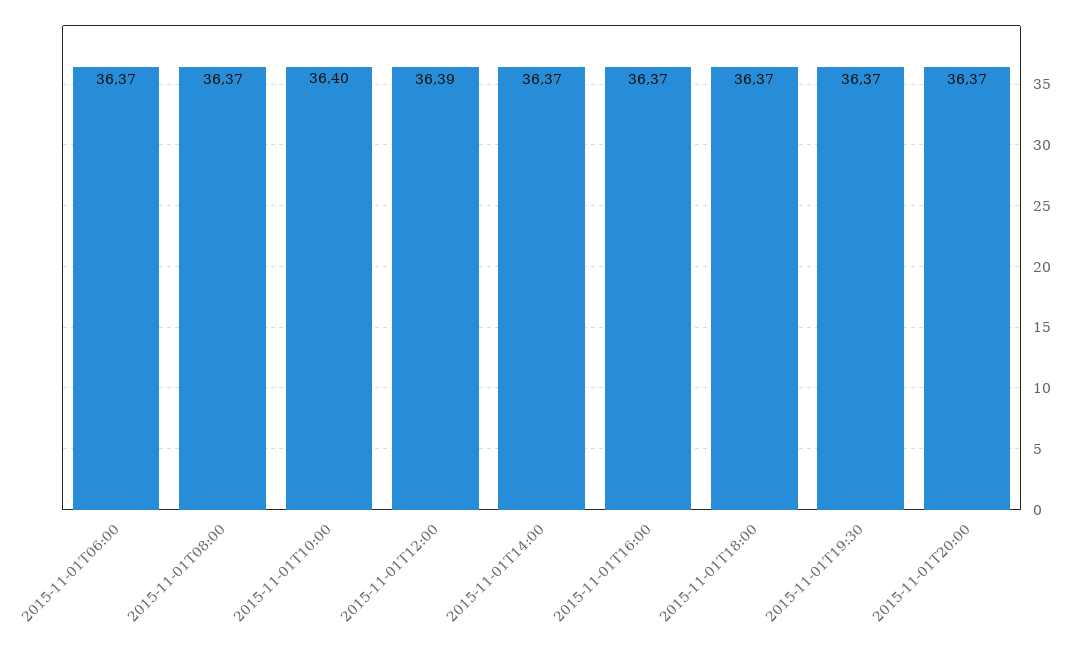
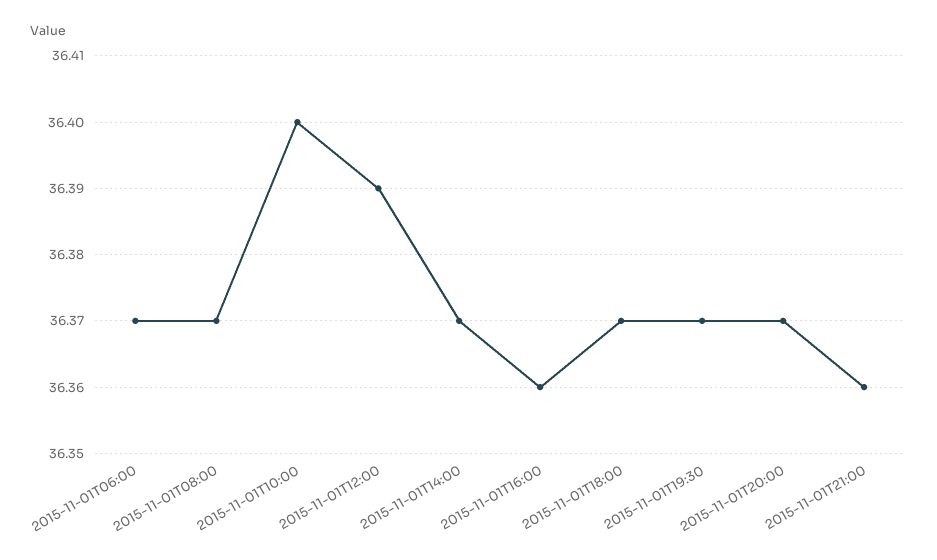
2015-11-01T16:00: 36.37 -> 36.36
2015-11-01T21:00: none -> 36.36

